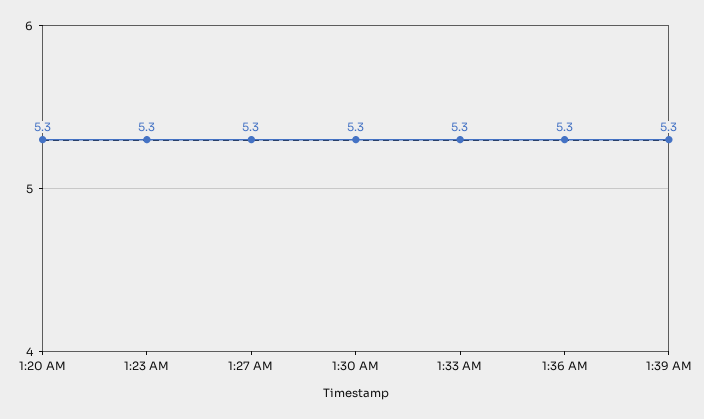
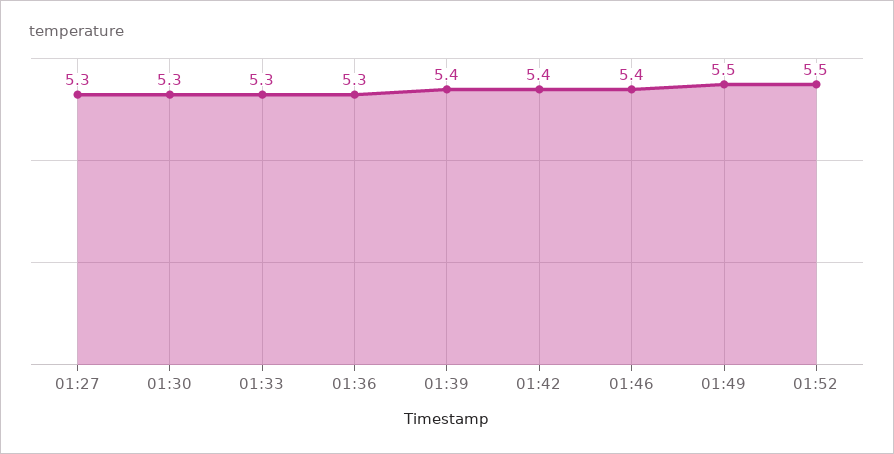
1:20 AM: 5.3 -> none
1:23 AM: 5.3 -> none
1:39 AM: 5.3 -> 5.4
01:42: none -> 5.4
01:46: none -> 5.4
01:49: none -> 5.5
01:52: none -> 5.5

